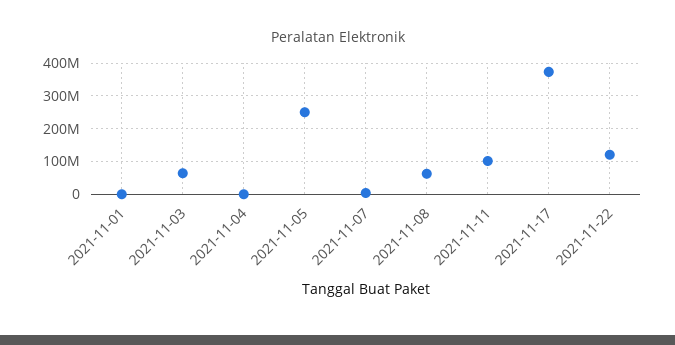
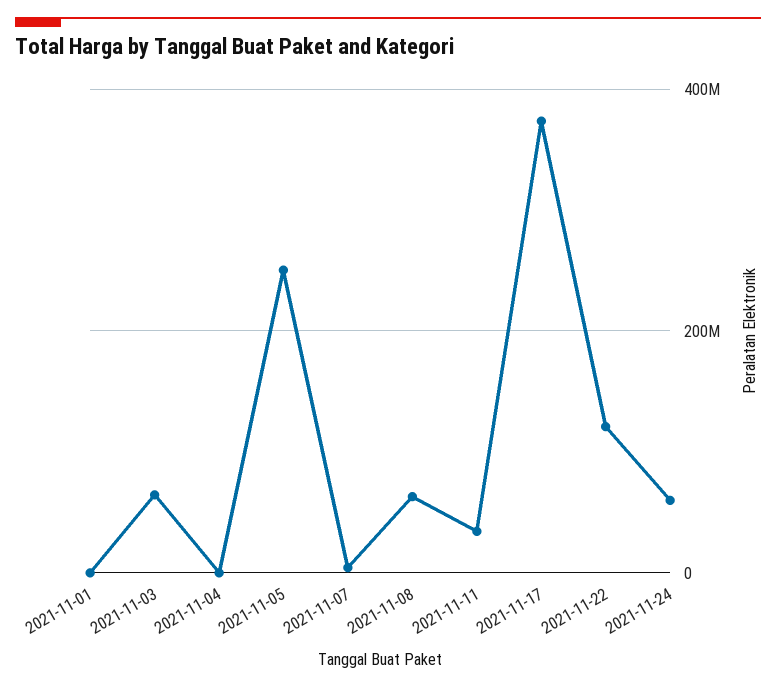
2021-11-11: 100000000 -> 40000000
2021-11-24: none -> 60000000

